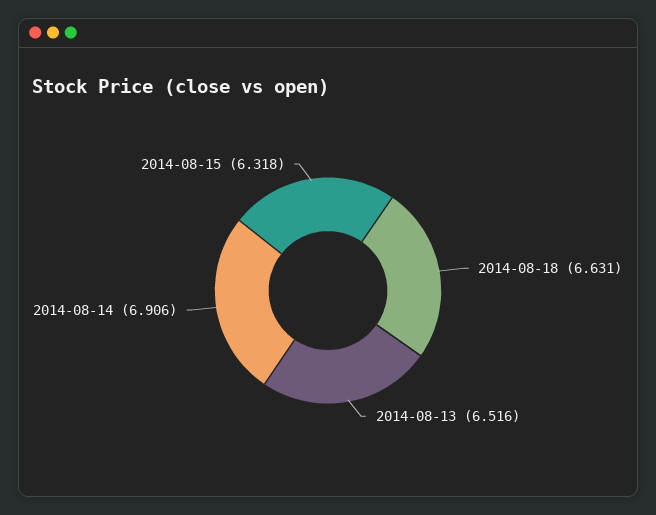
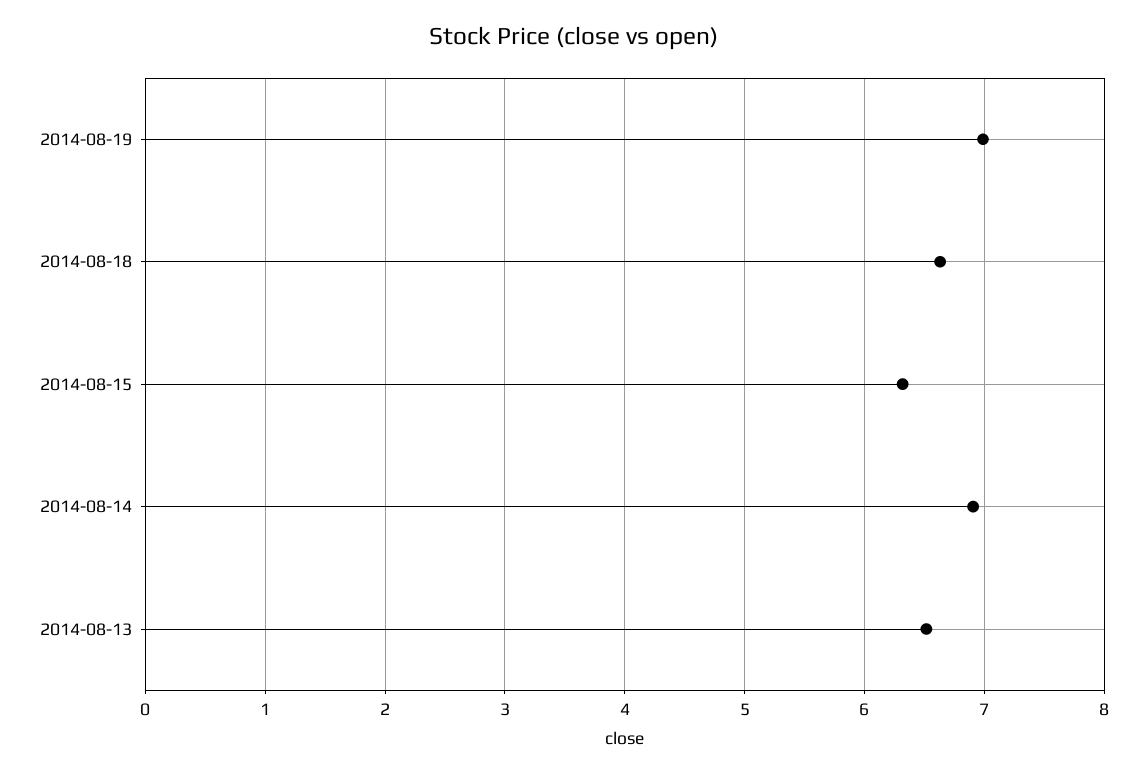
2014-08-19: none -> 7

